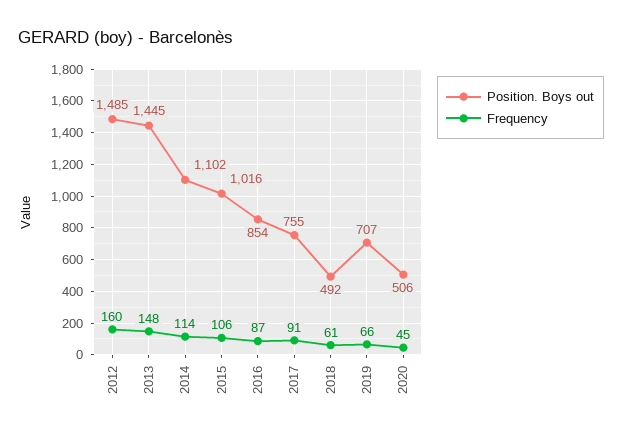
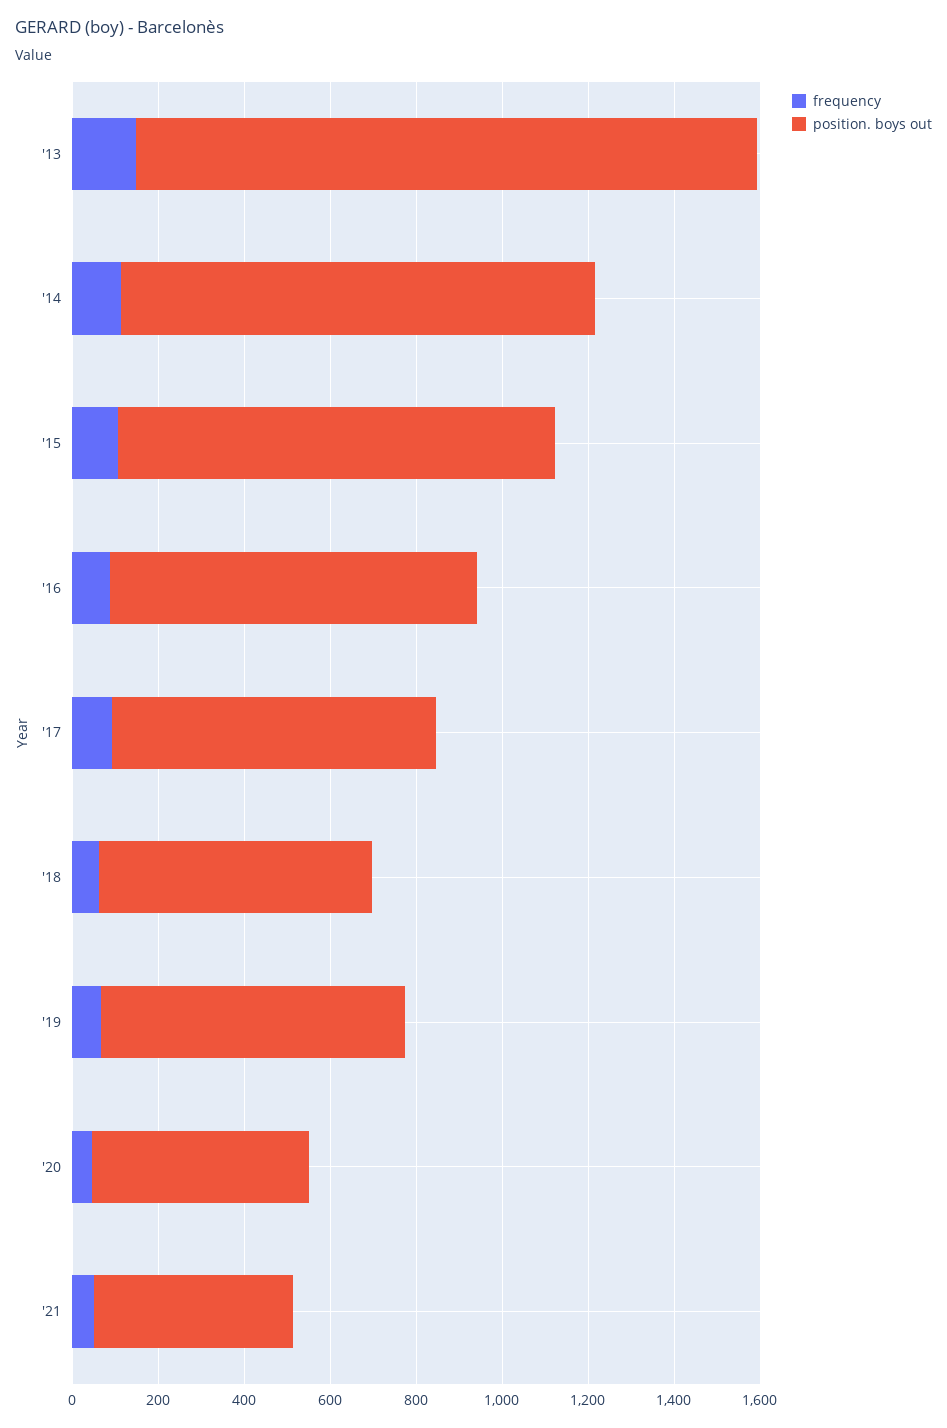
Position. Boys out, 2012: 1485 -> none
Frequency, 2012: 160 -> none
Position. Boys out, 2018: 492 -> 650
Frequency, '21: none -> 50
Position. Boys out, '21: none -> 450

